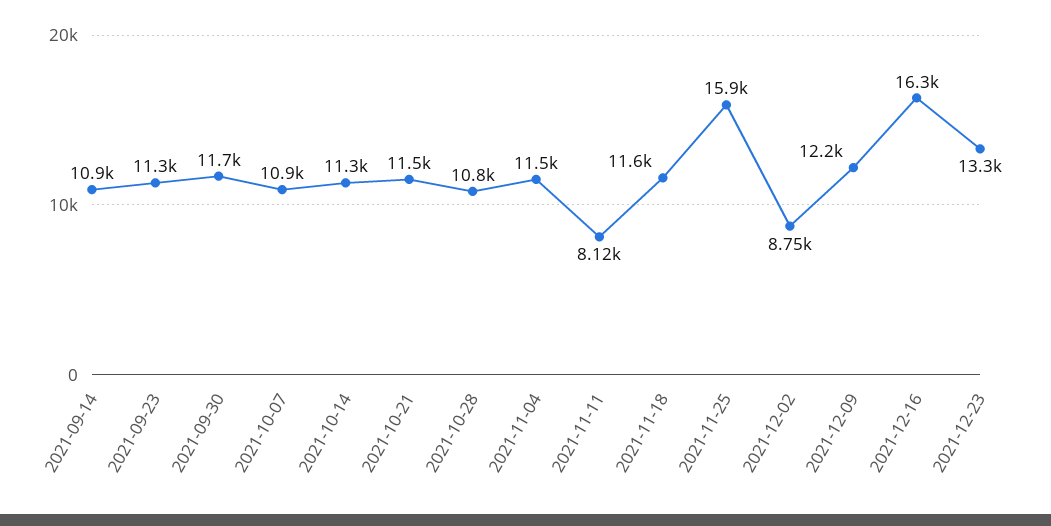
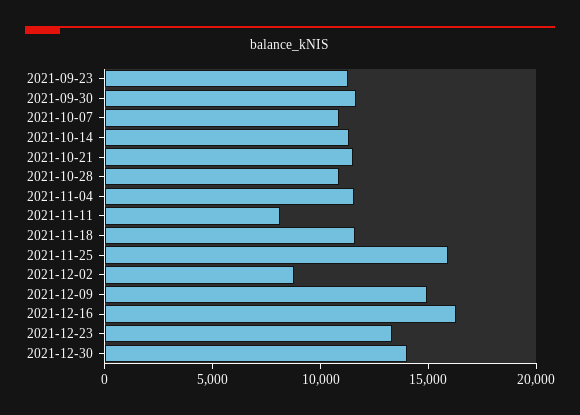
2021-09-14: 10900 -> none
2021-12-09: 12200 -> 15000
2021-12-30: none -> 14000

